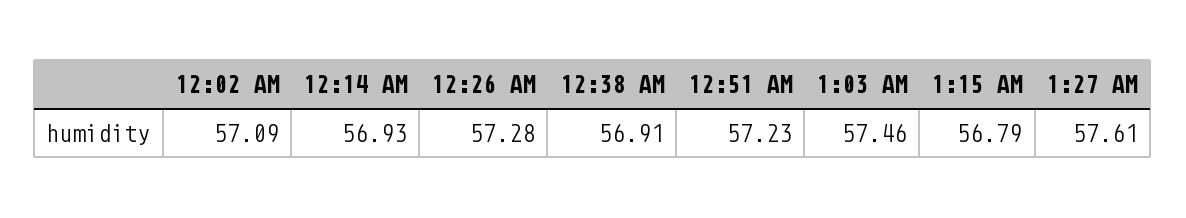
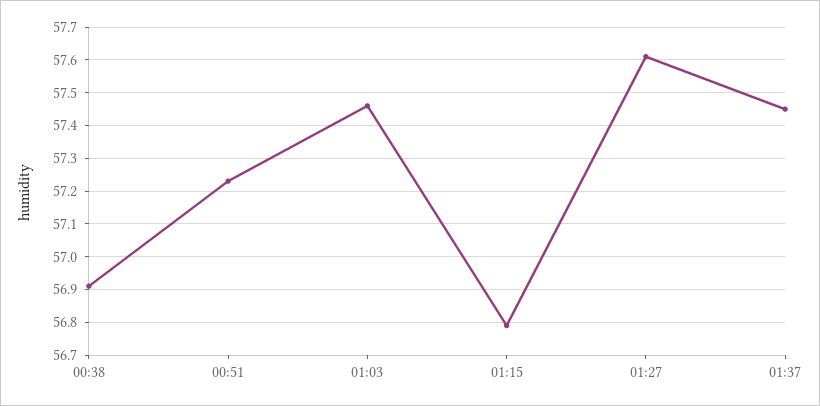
12:02 AM: 57.09 -> none
12:14 AM: 56.93 -> none
12:26 AM: 57.28 -> none
01:37: none -> 57.45

